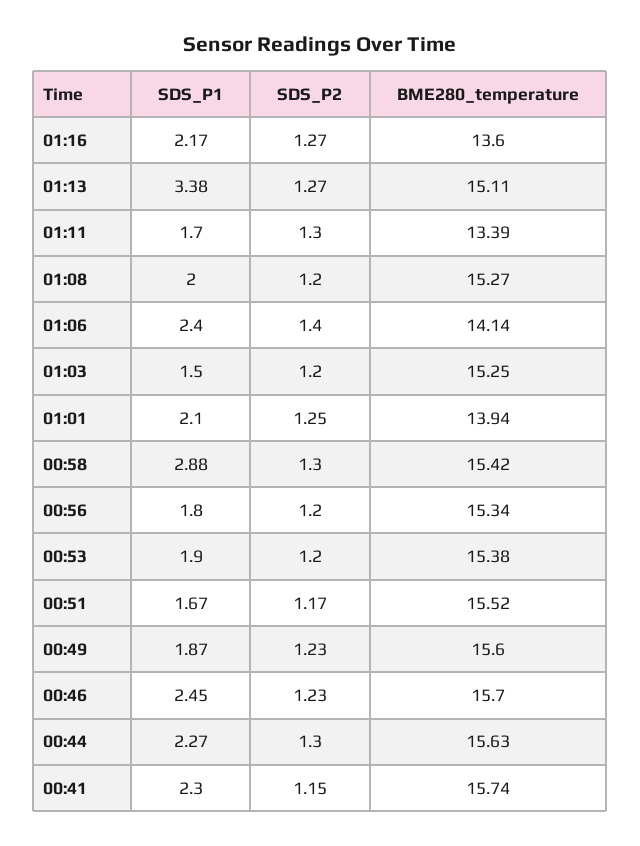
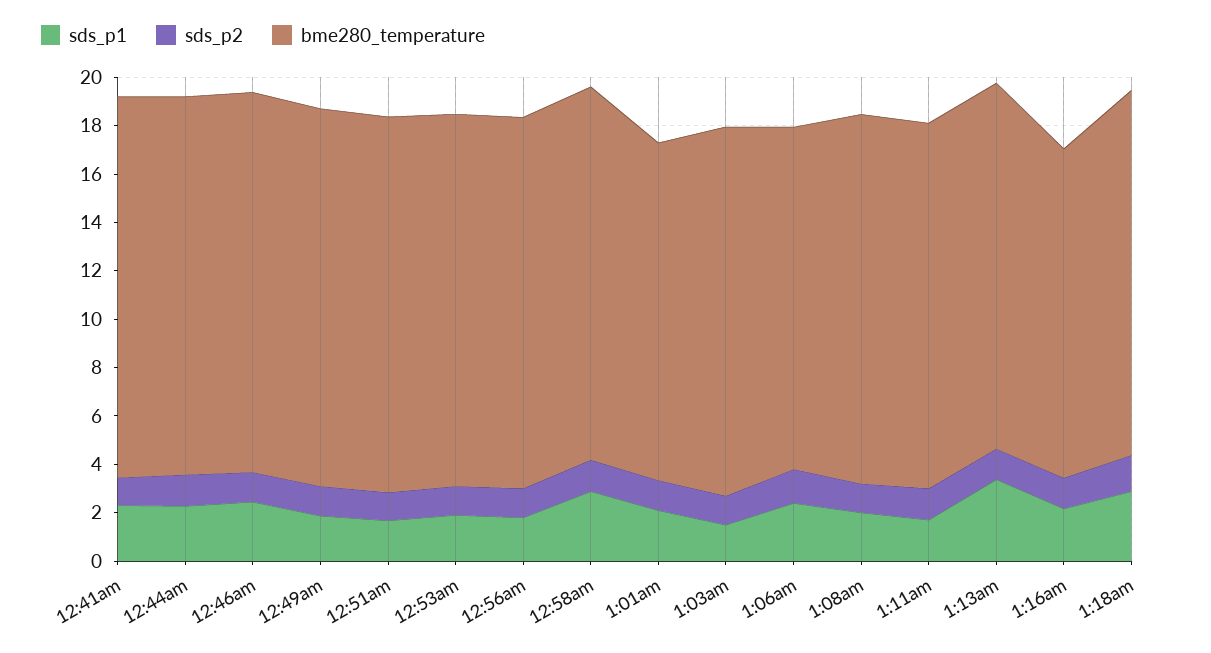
BME280_temperature, 01:11: 13.39 -> 15
SDS_P1, 1:18am: none -> 3
SDS_P2, 1:18am: none -> 1.5
BME280_temperature, 1:18am: none -> 15

